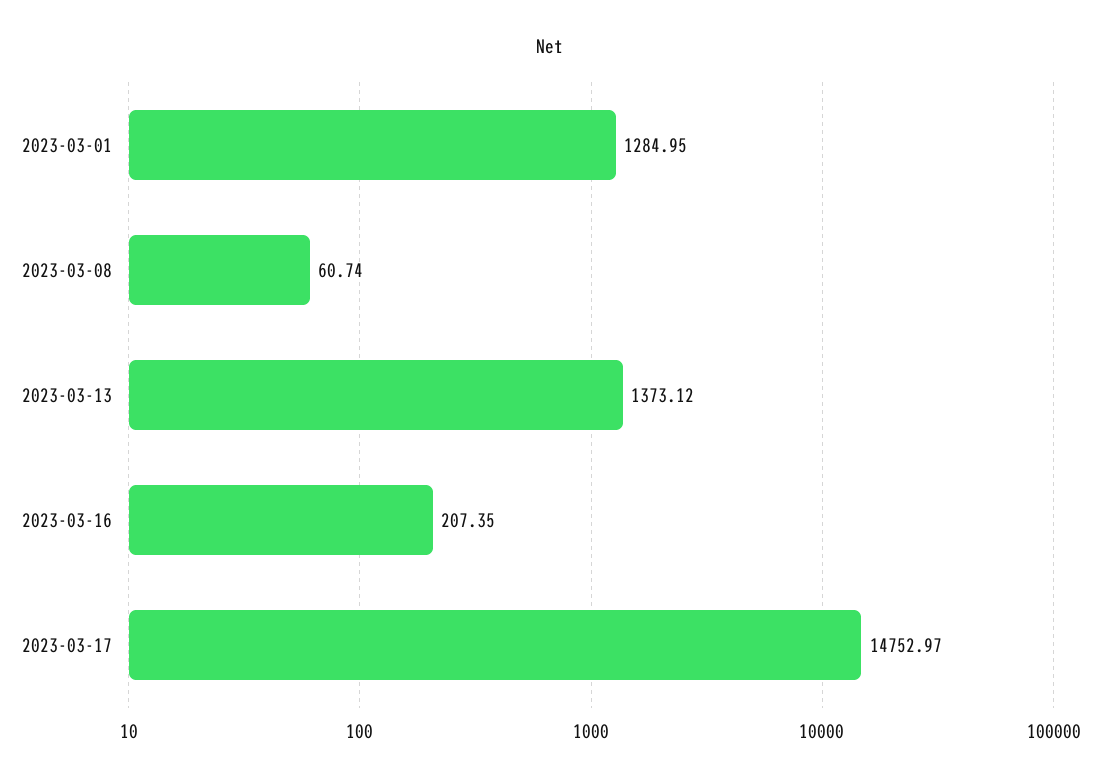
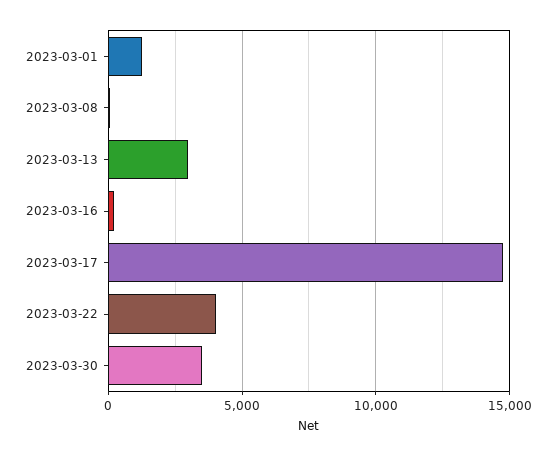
2023-03-13: 1373.12 -> 3000
2023-03-22: none -> 4000
2023-03-30: none -> 3500

